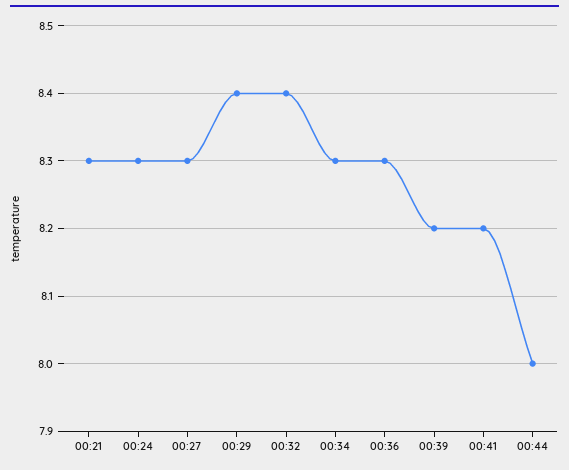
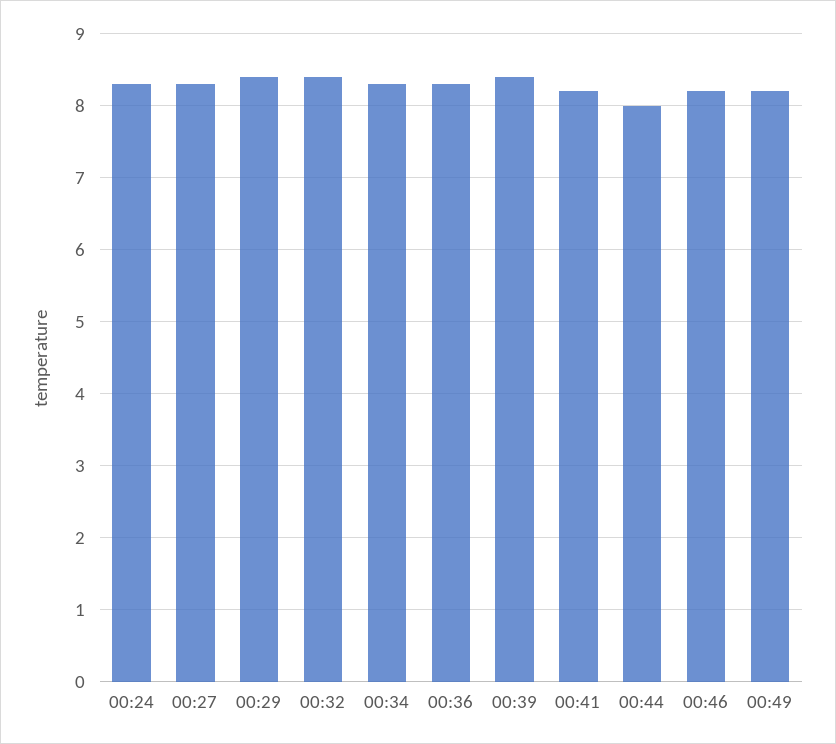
00:21: 8.3 -> none
00:39: 8.2 -> 8.4
00:46: none -> 8.2
00:49: none -> 8.2

